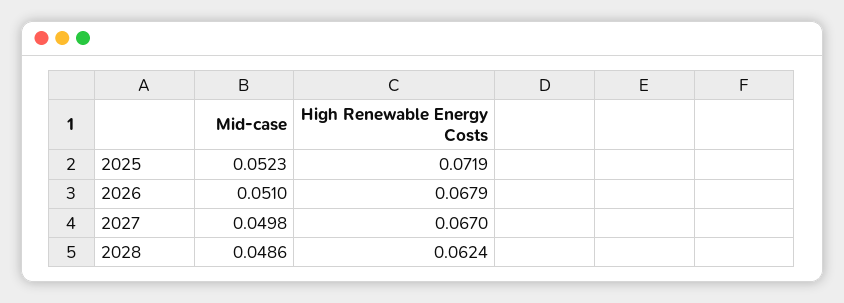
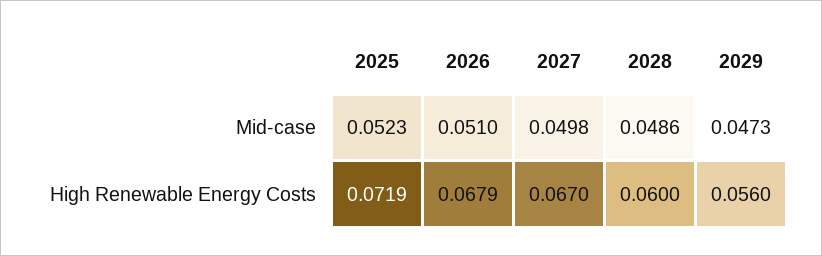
High Renewable Energy Costs, 2028: 0.0624 -> 0.06
Mid-case, 2029: none -> 0.0473
High Renewable Energy Costs, 2029: none -> 0.056

